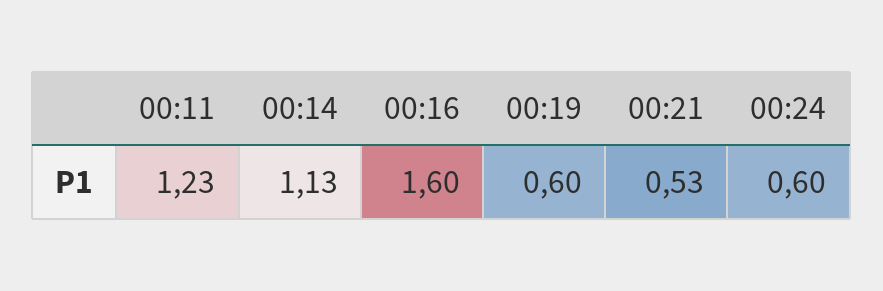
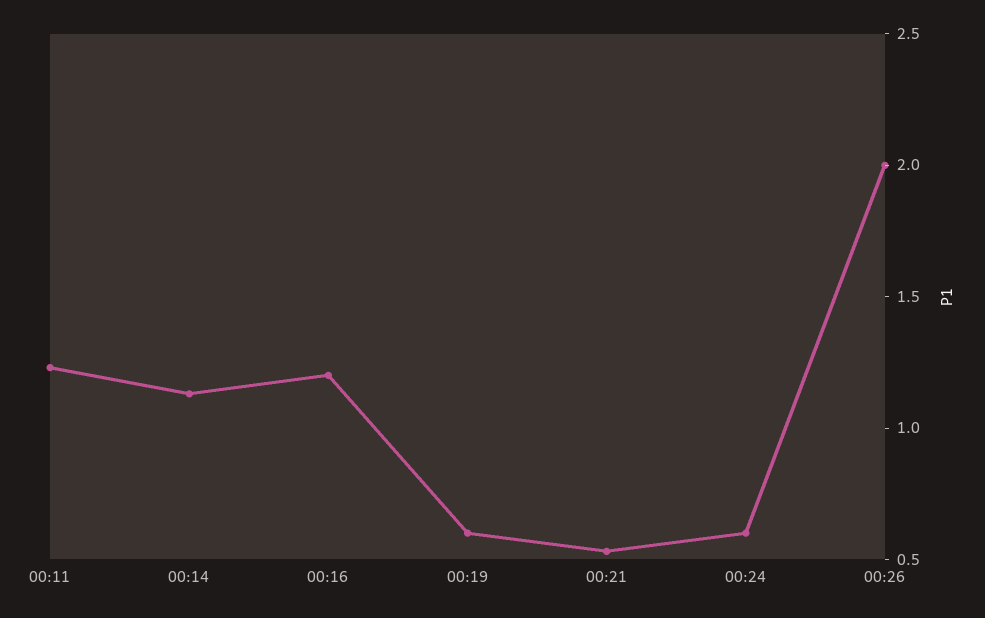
00:16: 1.6 -> 1.2
00:26: none -> 2

